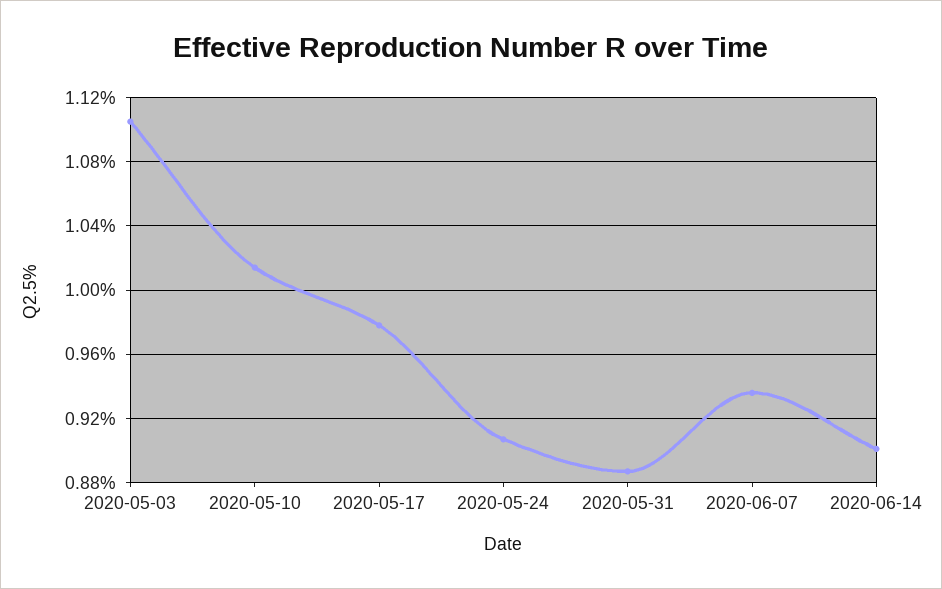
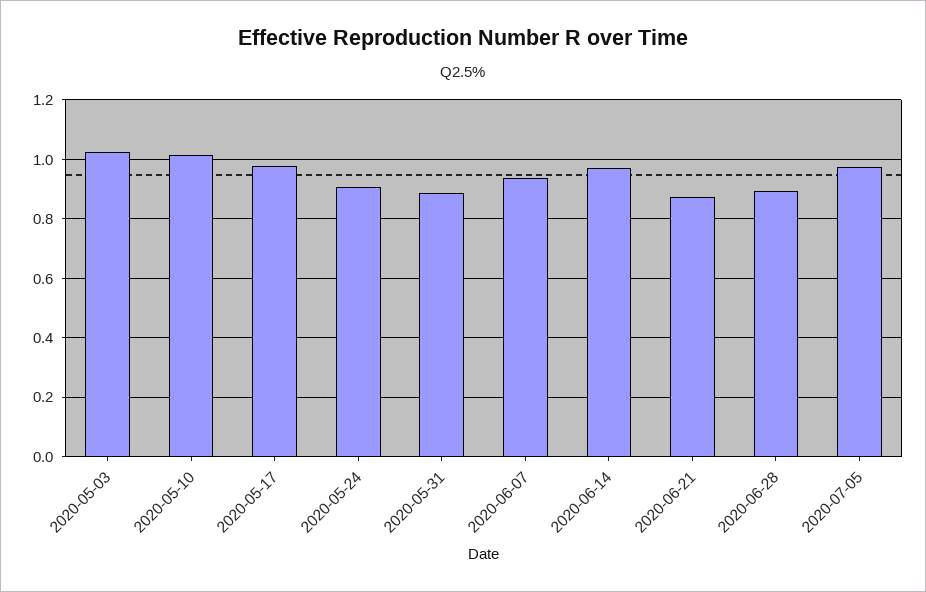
2020-05-03: 1.105 -> 1.025
2020-06-14: 0.9 -> 0.975
2020-06-21: none -> 0.875
2020-06-28: none -> 0.9
2020-07-05: none -> 0.975

